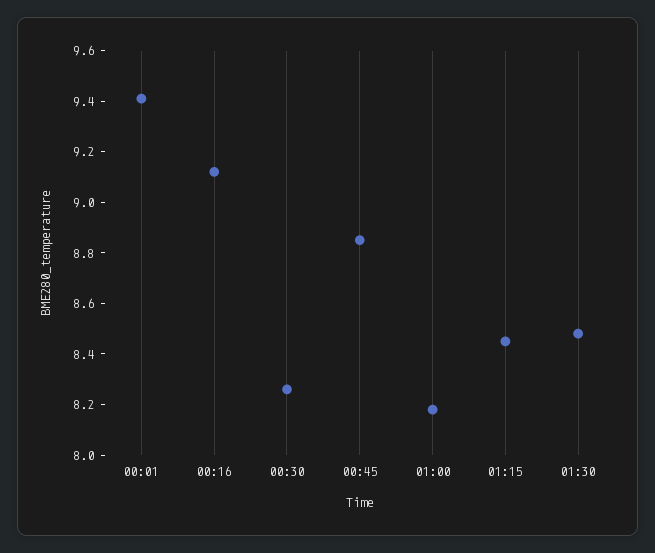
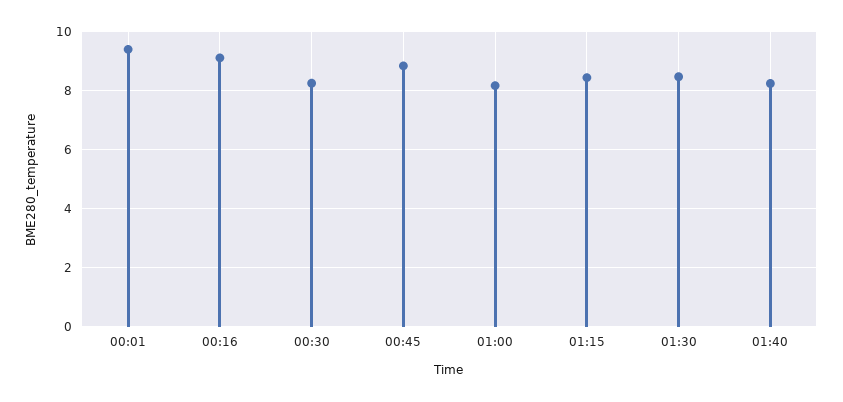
01:40: none -> 8.25

